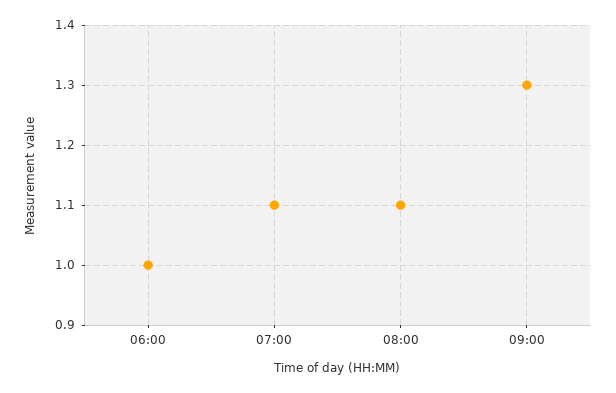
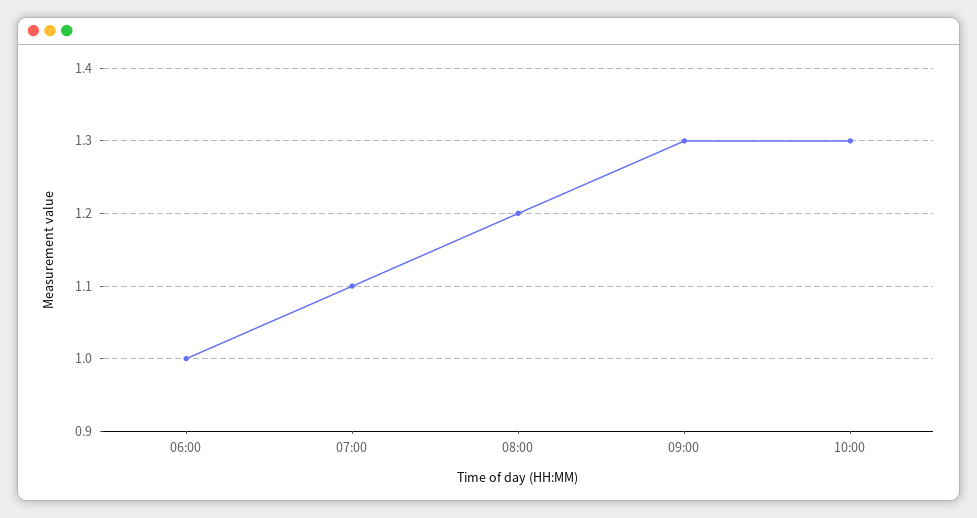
08:00: 1.1 -> 1.2
10:00: none -> 1.3

